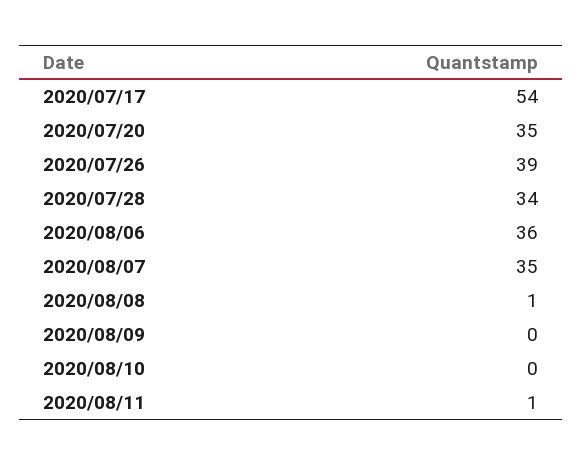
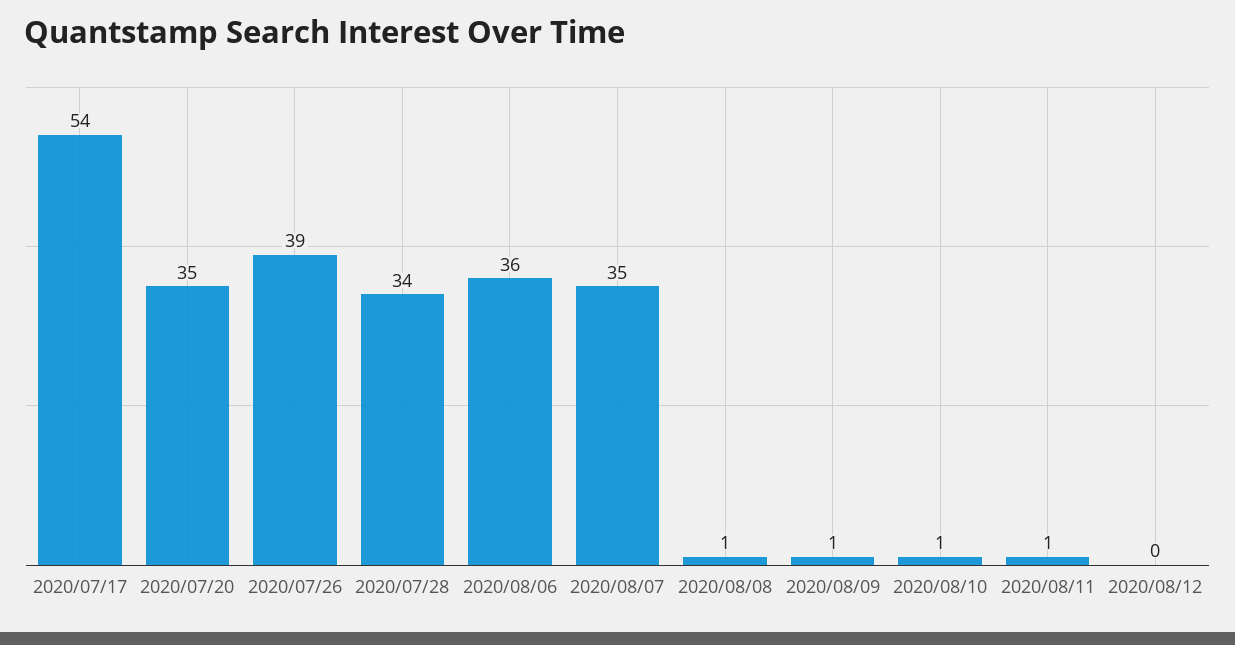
2020/08/09: 0 -> 1
2020/08/10: 0 -> 1
2020/08/12: none -> 0

